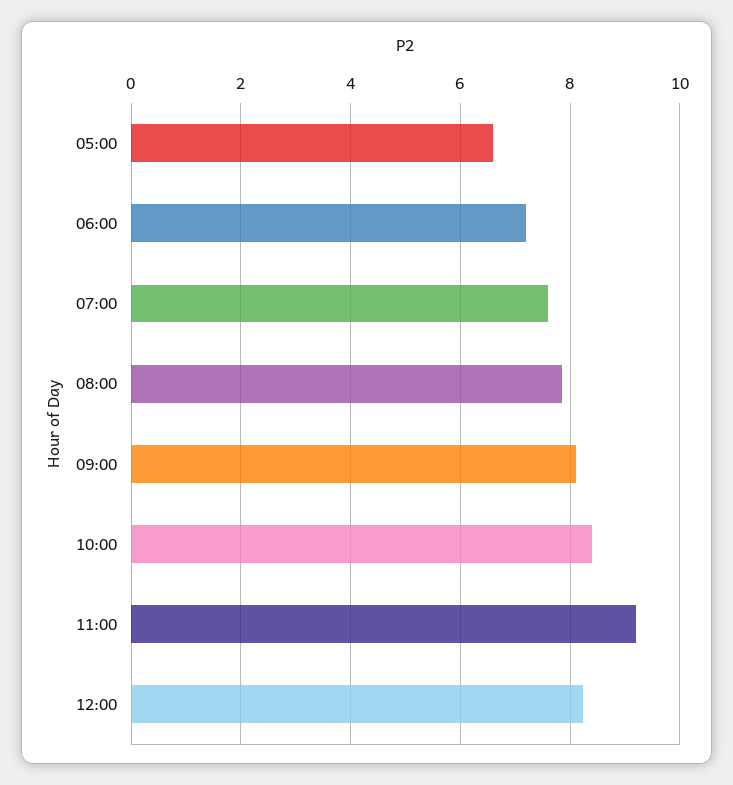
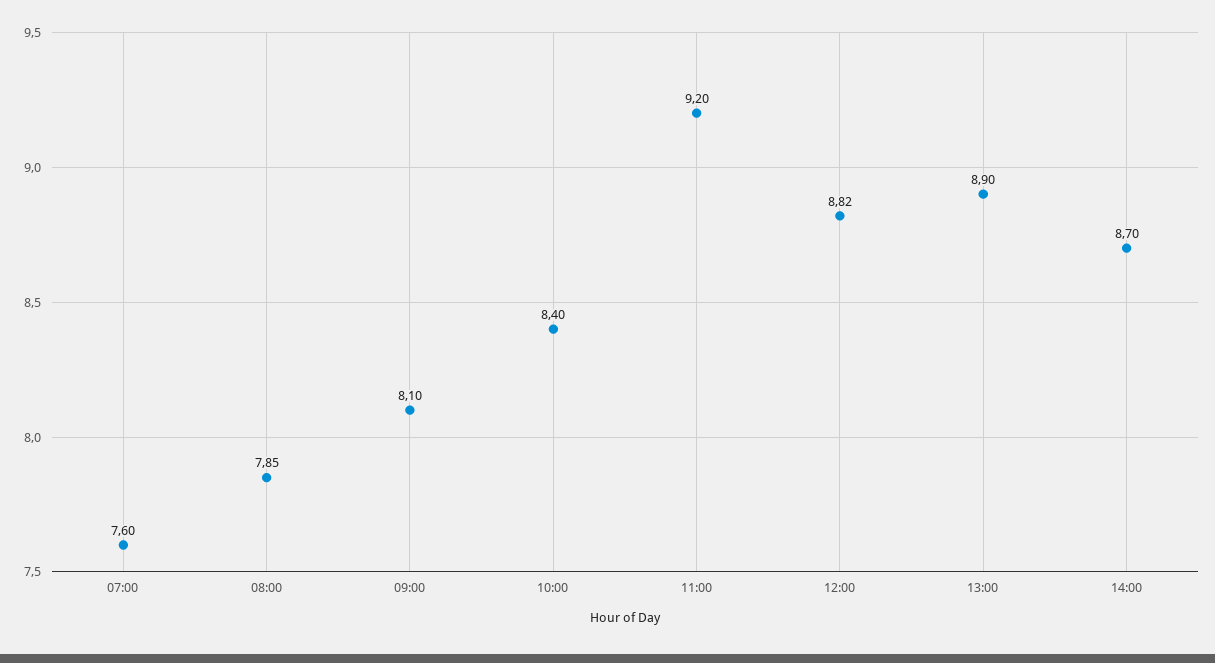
05:00: 6.6 -> none
06:00: 7.2 -> none
12:00: 8.2 -> 8.82
13:00: none -> 8.9
14:00: none -> 8.7

